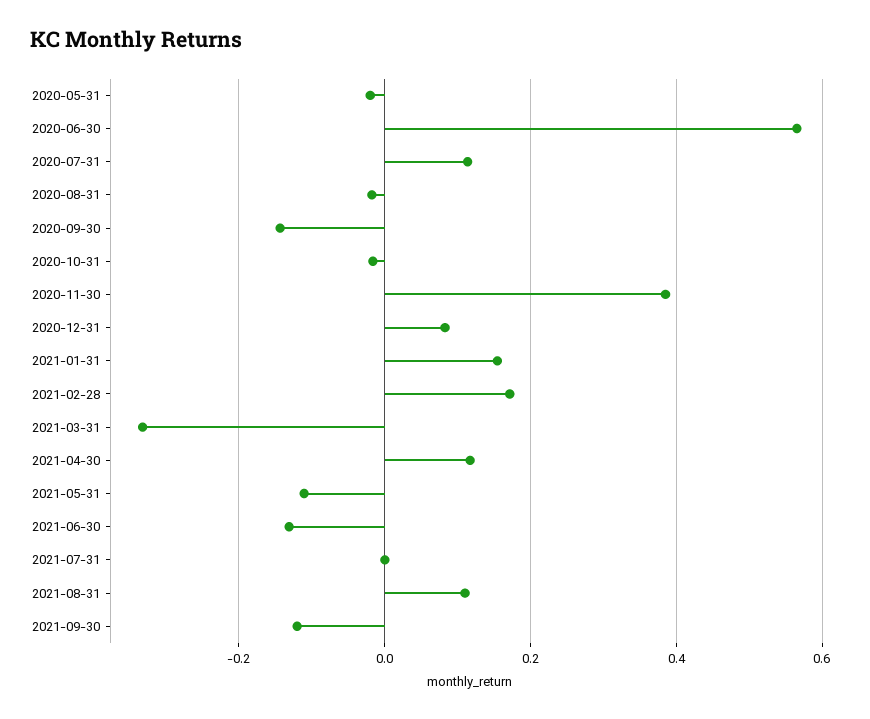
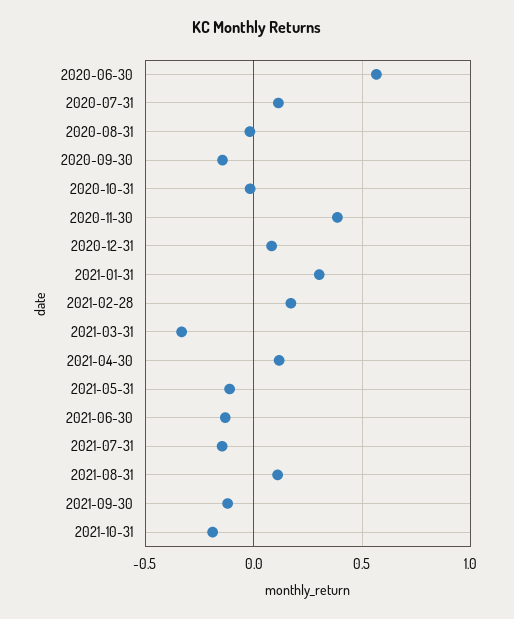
2020-05-31: -0.02 -> none
2021-01-31: 0.16 -> 0.3
2021-07-31: 0 -> -0.15
2021-10-31: none -> -0.2

